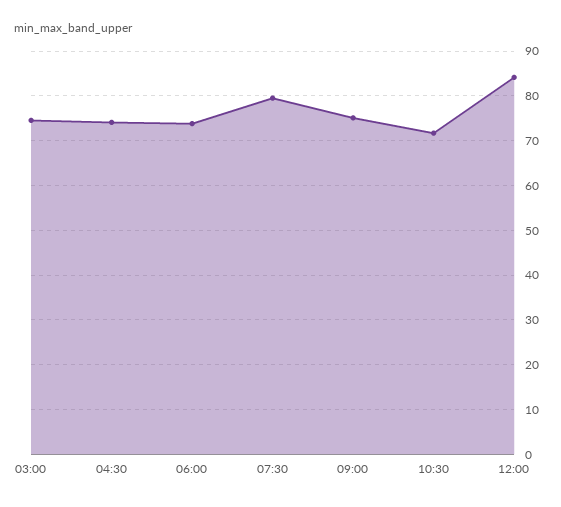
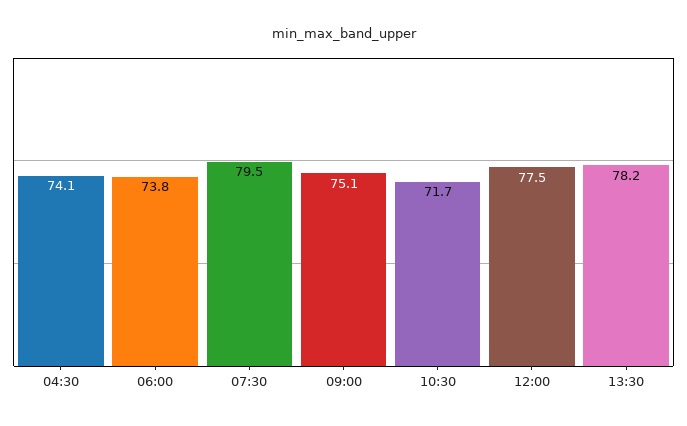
03:00: 74 -> none
12:00: 84 -> 77.5
13:30: none -> 78.2

